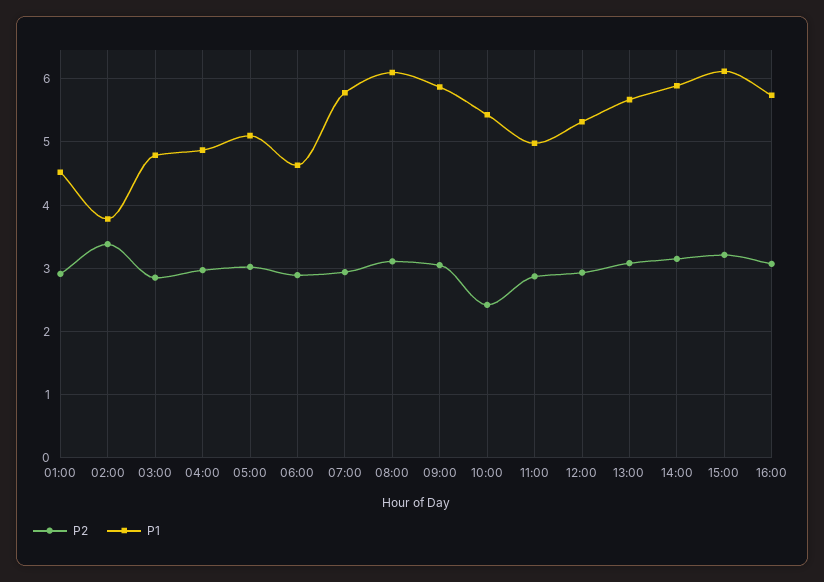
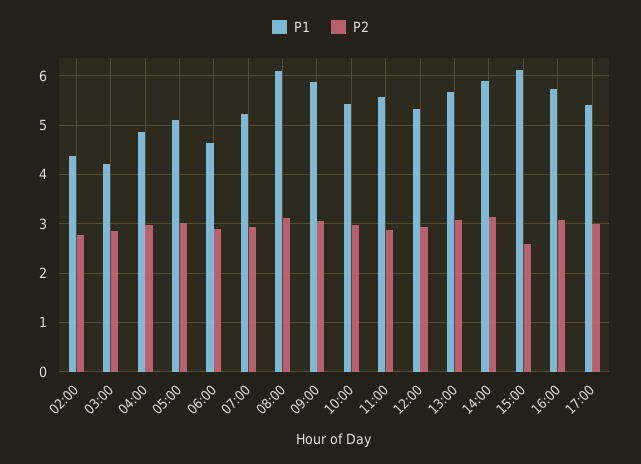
P2, 01:00: 2.9 -> none
P1, 01:00: 4.5 -> none
P2, 02:00: 3.4 -> 2.8
P1, 02:00: 3.8 -> 4.4
P1, 03:00: 4.8 -> 4.2
P1, 07:00: 5.8 -> 5.2
P2, 10:00: 2.4 -> 3
P1, 11:00: 5 -> 5.6
P2, 15:00: 3.2 -> 2.6
P1, 17:00: none -> 5.4
P2, 17:00: none -> 3

